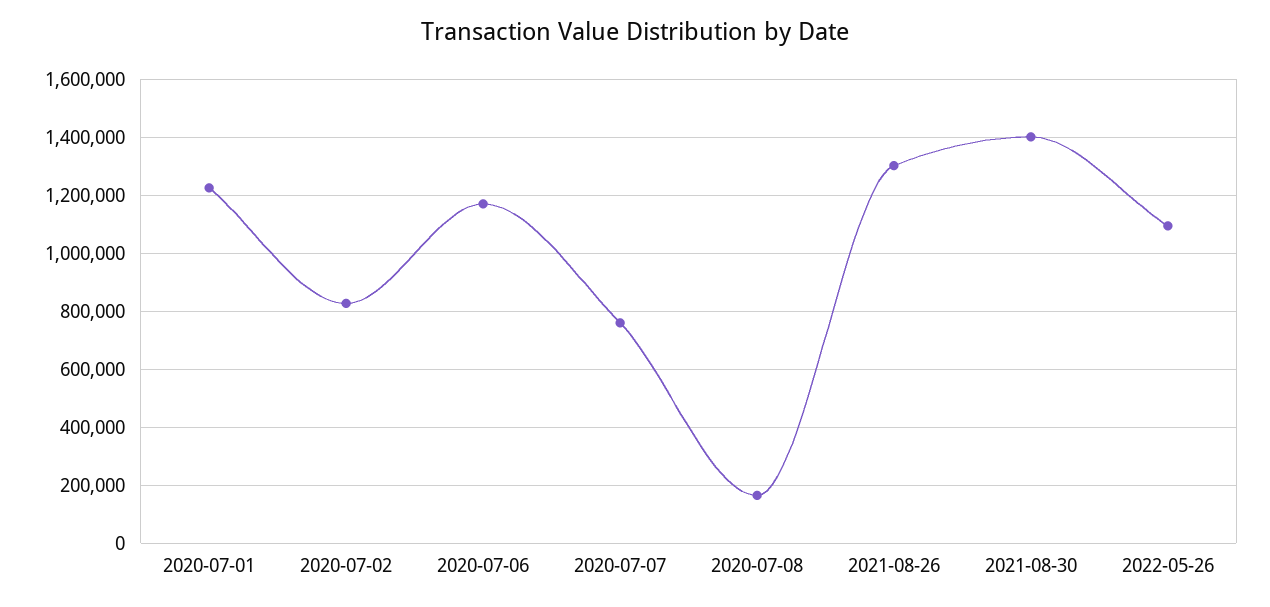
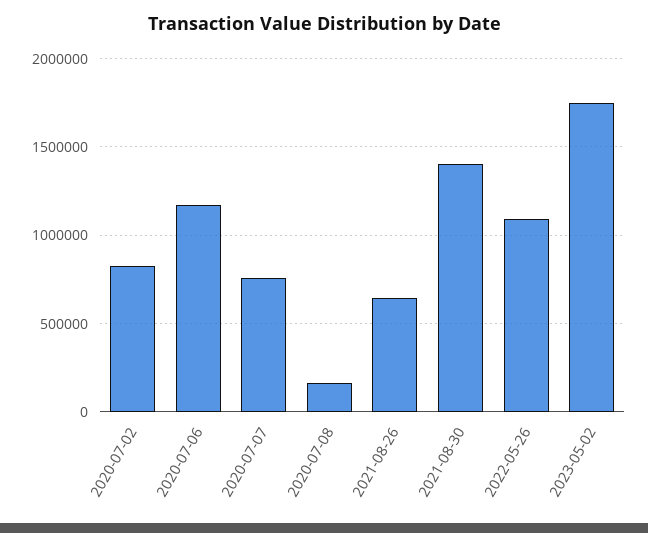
2020-07-01: 1225000 -> none
2021-08-26: 1300000 -> 650000
2023-05-02: none -> 1750000

